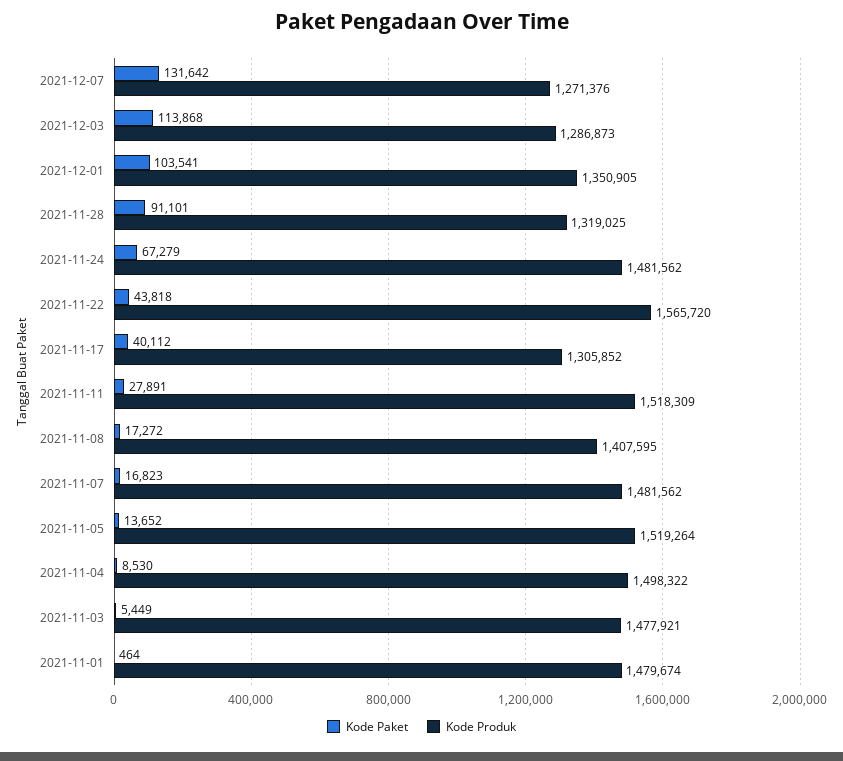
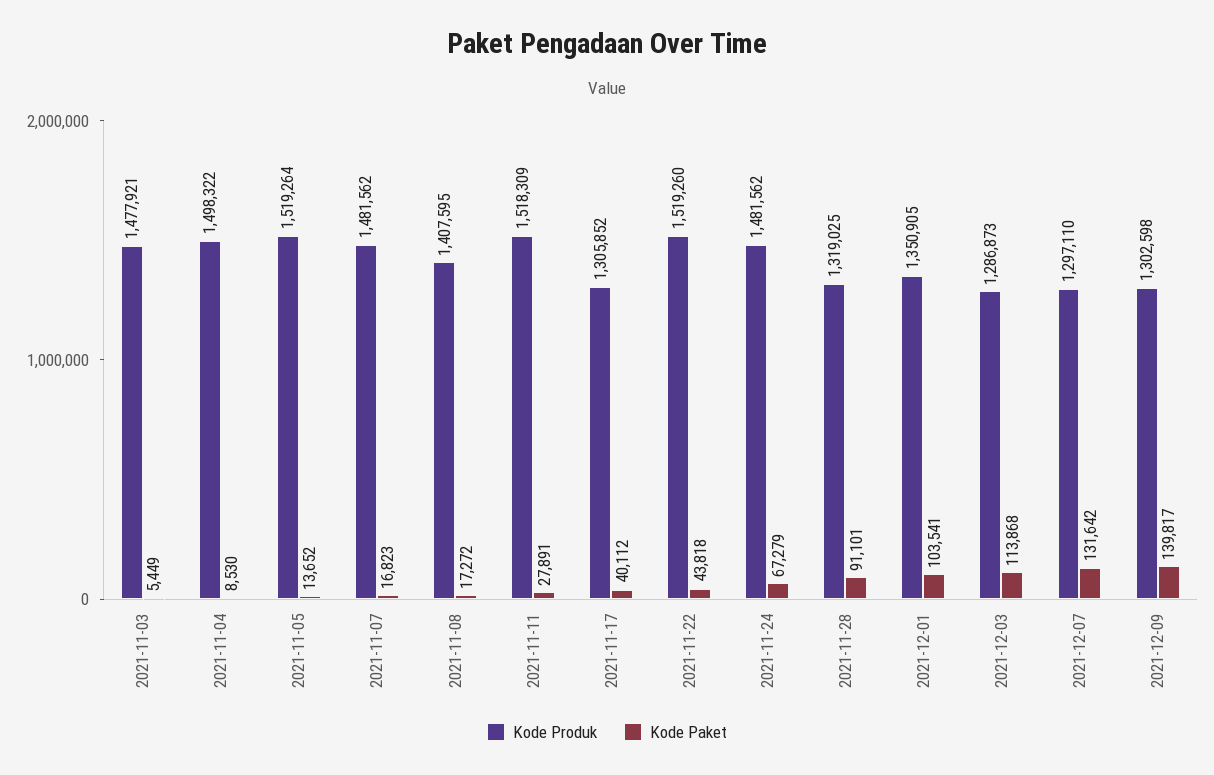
Kode Produk, 2021-12-07: 1271376 -> 1297110
Kode Produk, 2021-11-22: 1565720 -> 1519260
Kode Paket, 2021-11-01: 464 -> none
Kode Produk, 2021-11-01: 1479674 -> none
Kode Produk, 2021-12-09: none -> 1302598
Kode Paket, 2021-12-09: none -> 139817

